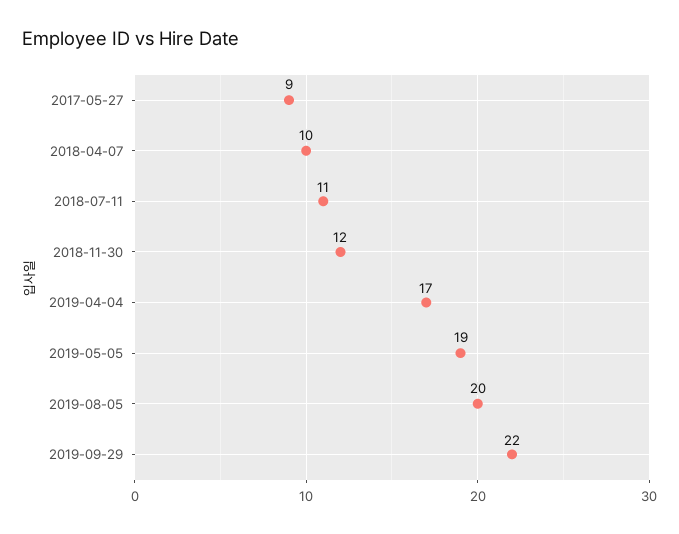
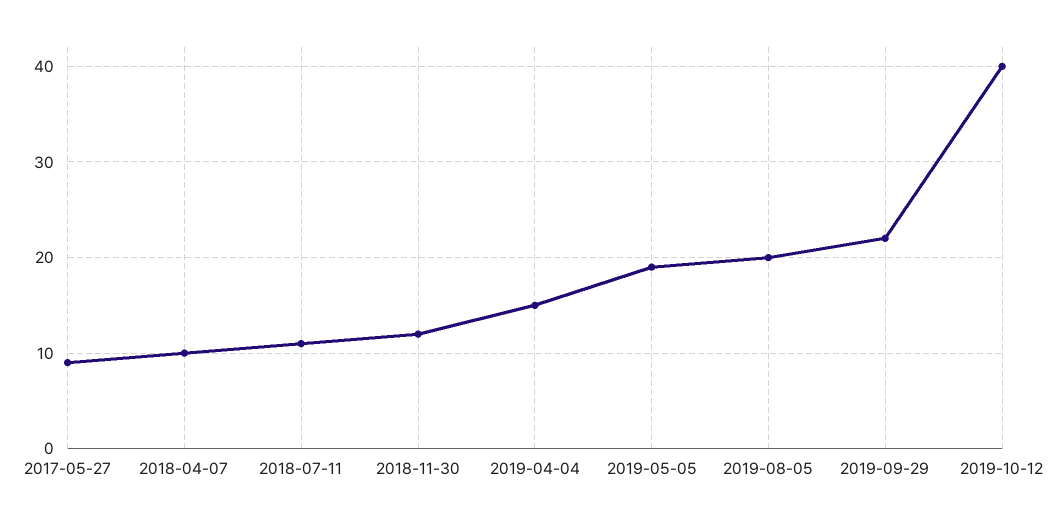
2019-04-04: 17 -> 15
2019-10-12: none -> 40

